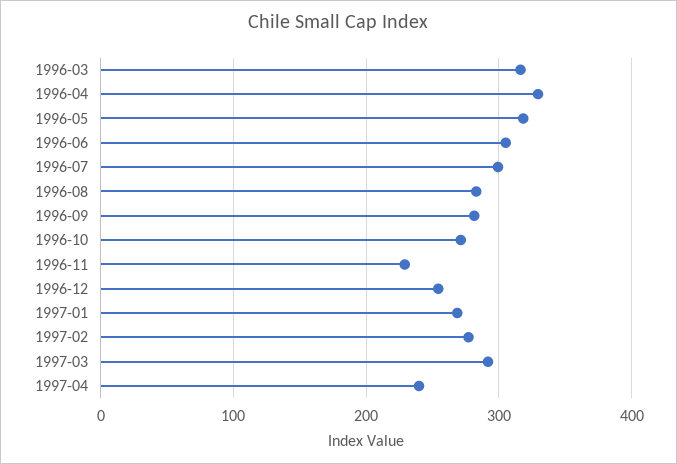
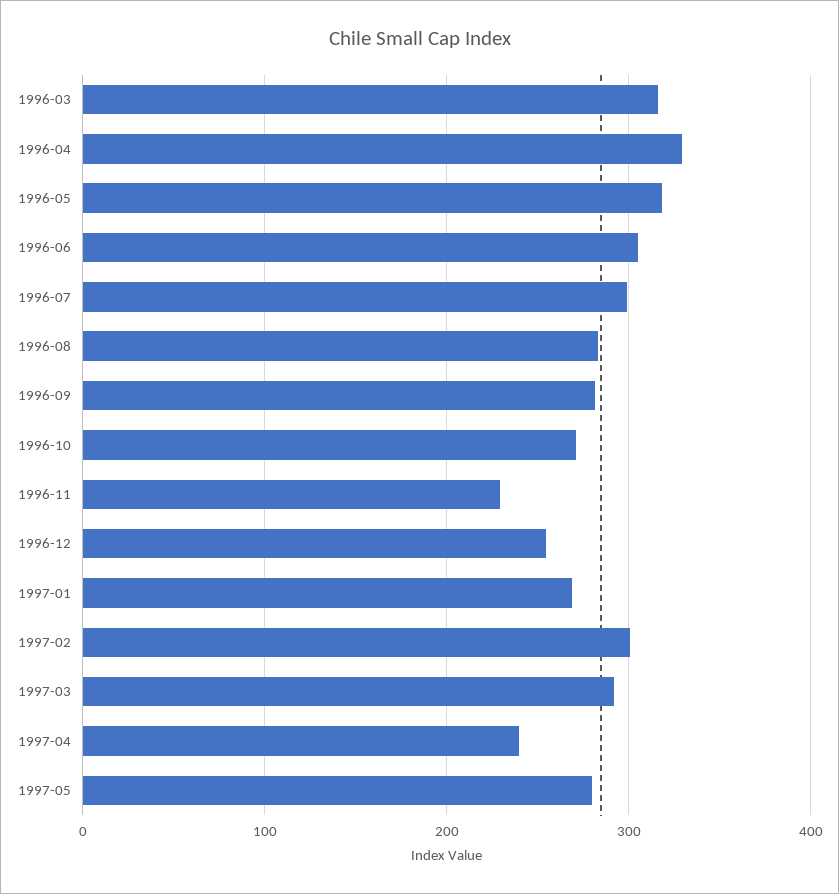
1997-02: 280 -> 300
1997-05: none -> 280

